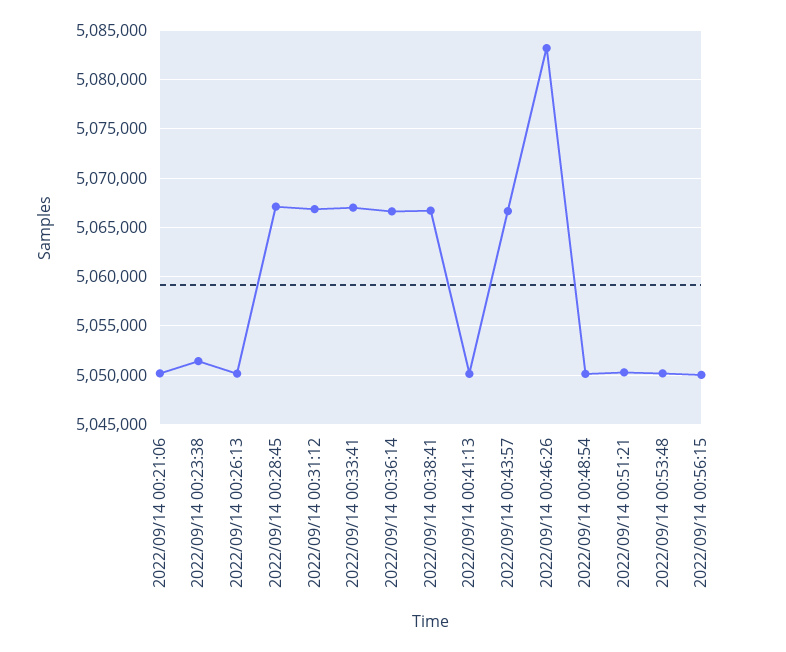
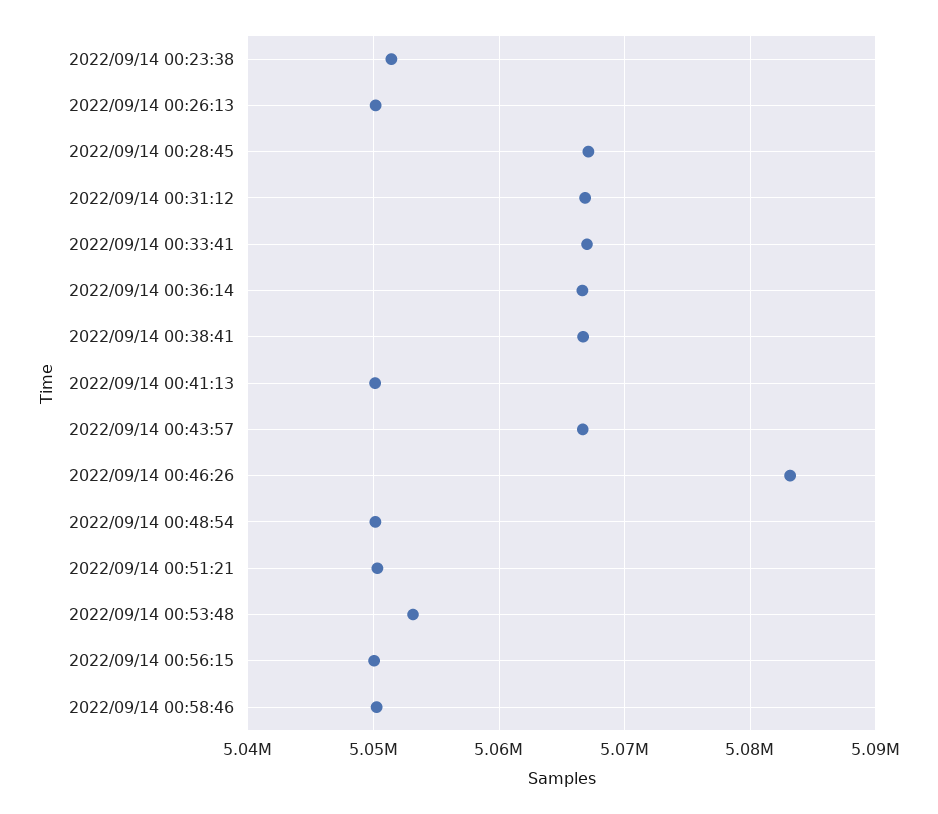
2022/09/14 00:21:06: 5050000 -> none
2022/09/14 00:53:48: 5050000 -> 5053000
2022/09/14 00:58:46: none -> 5050000

